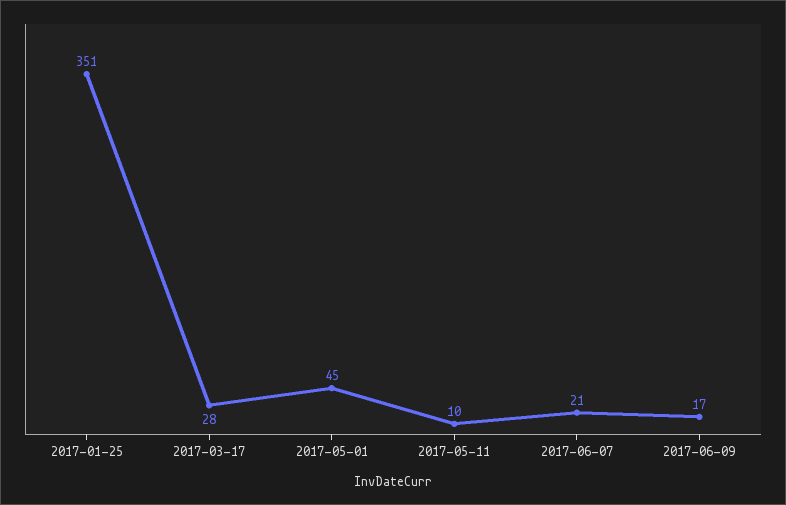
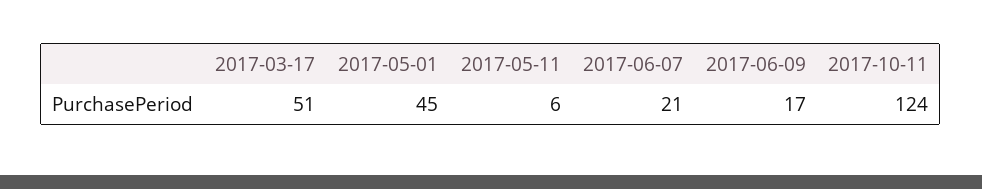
2017-01-25: 351 -> none
2017-03-17: 28 -> 51
2017-05-11: 10 -> 6
2017-10-11: none -> 124

